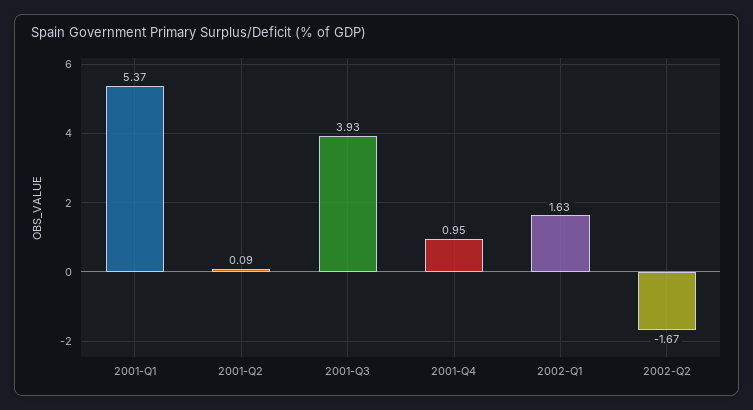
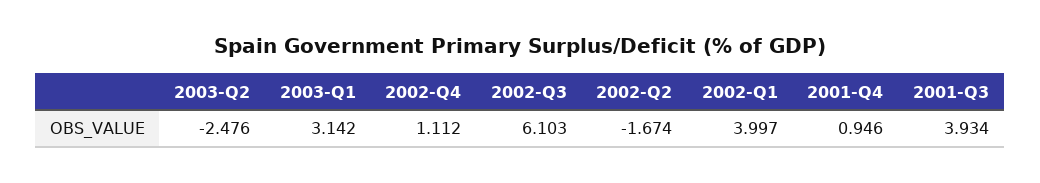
2001-Q1: 5.37 -> none
2001-Q2: 0.09 -> none
2002-Q1: 1.63 -> 3.997
2003-Q2: none -> -2.476
2003-Q1: none -> 3.142
2002-Q4: none -> 1.112
2002-Q3: none -> 6.103

